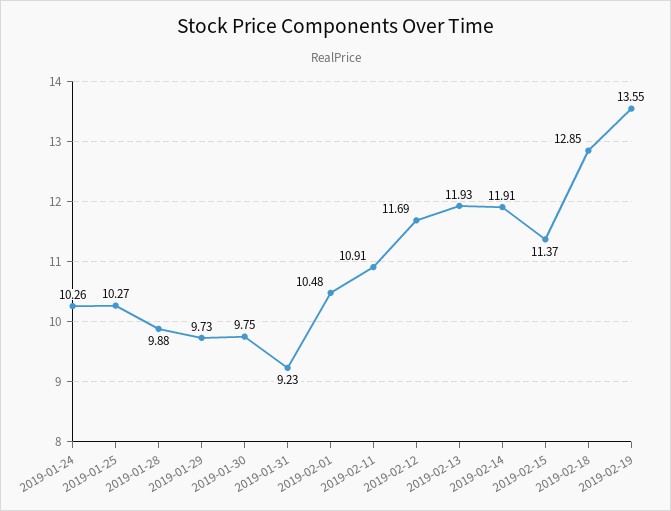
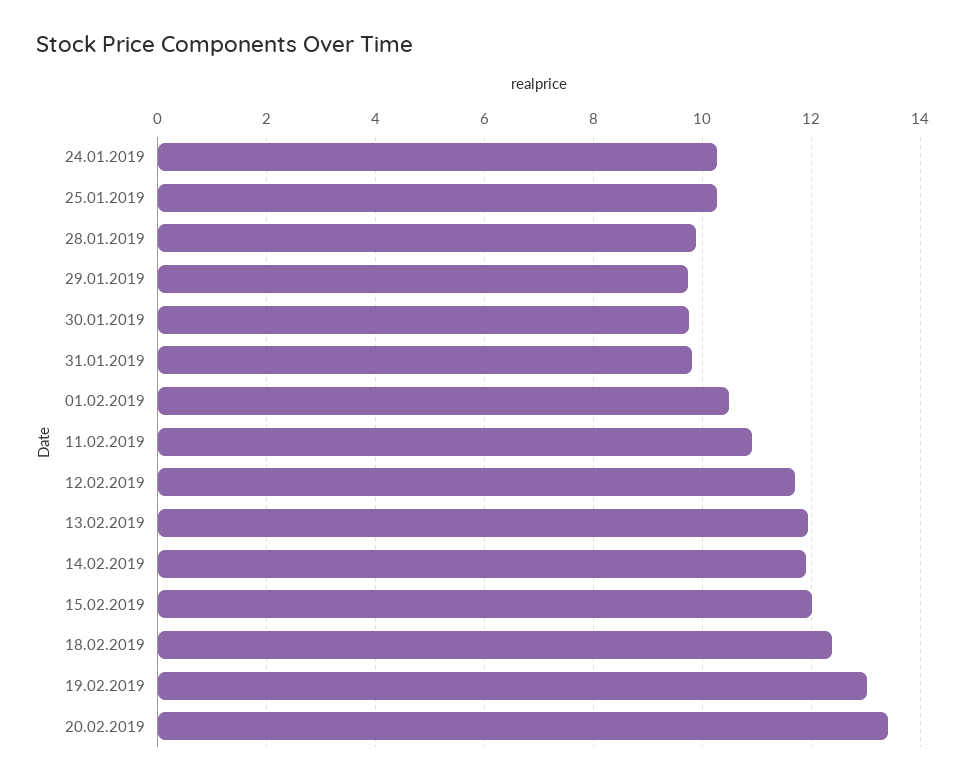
2019-01-31: 9.23 -> 9.8
2019-02-15: 11.37 -> 12
2019-02-18: 12.85 -> 12.4
2019-02-19: 13.55 -> 13
20.02.2019: none -> 13.4

